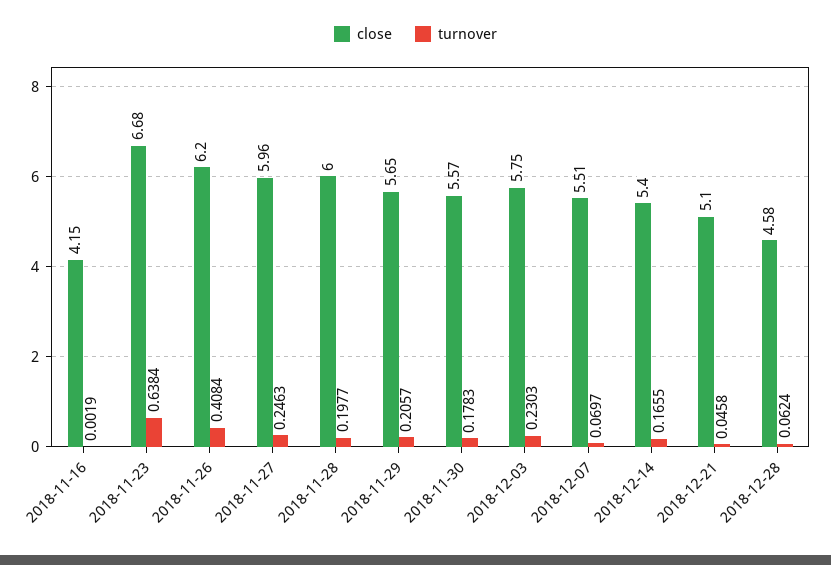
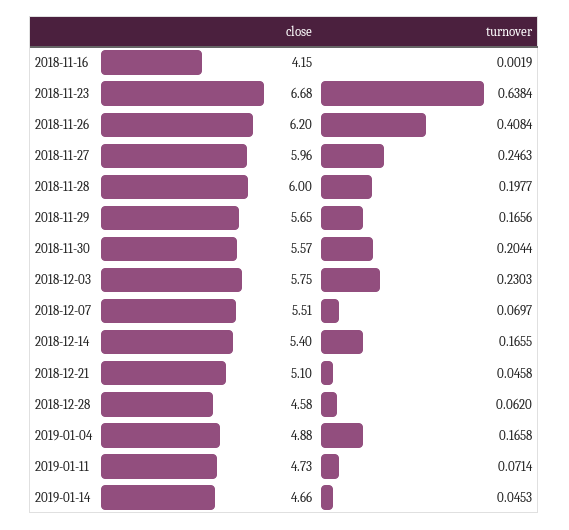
turnover, 2018-11-29: 0.2057 -> 0.1656
turnover, 2018-11-30: 0.1783 -> 0.2044
turnover, 2018-12-28: 0.0624 -> 0.062
close, 2019-01-04: none -> 4.88
turnover, 2019-01-04: none -> 0.1658
close, 2019-01-11: none -> 4.73
turnover, 2019-01-11: none -> 0.0714
close, 2019-01-14: none -> 4.66
turnover, 2019-01-14: none -> 0.0453

